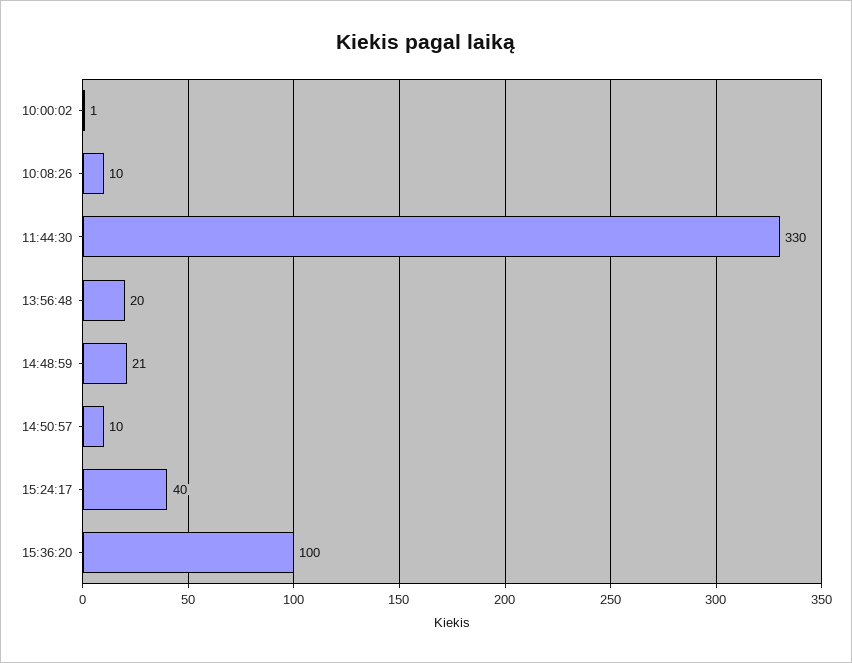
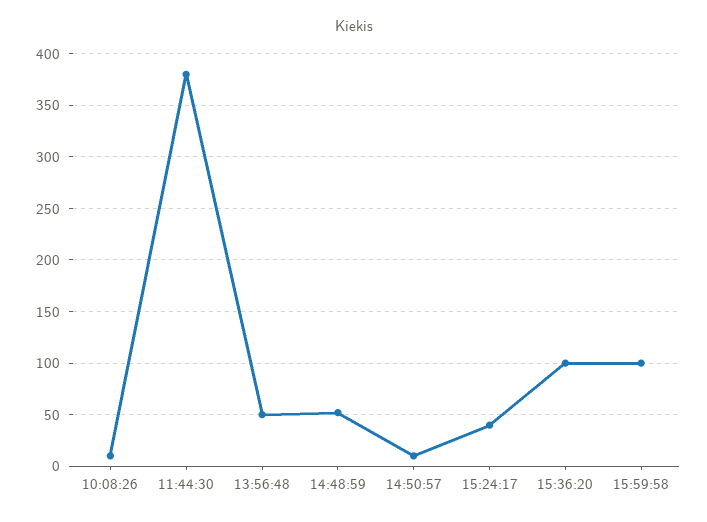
10:00:02: 1 -> none
11:44:30: 330 -> 380
13:56:48: 20 -> 50
14:48:59: 21 -> 50
15:59:58: none -> 100

